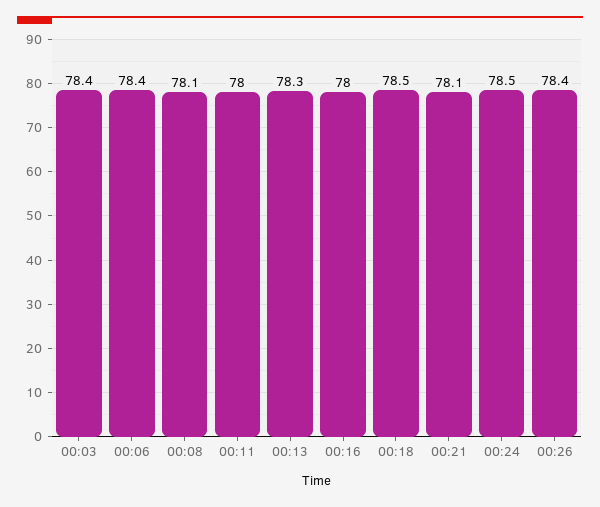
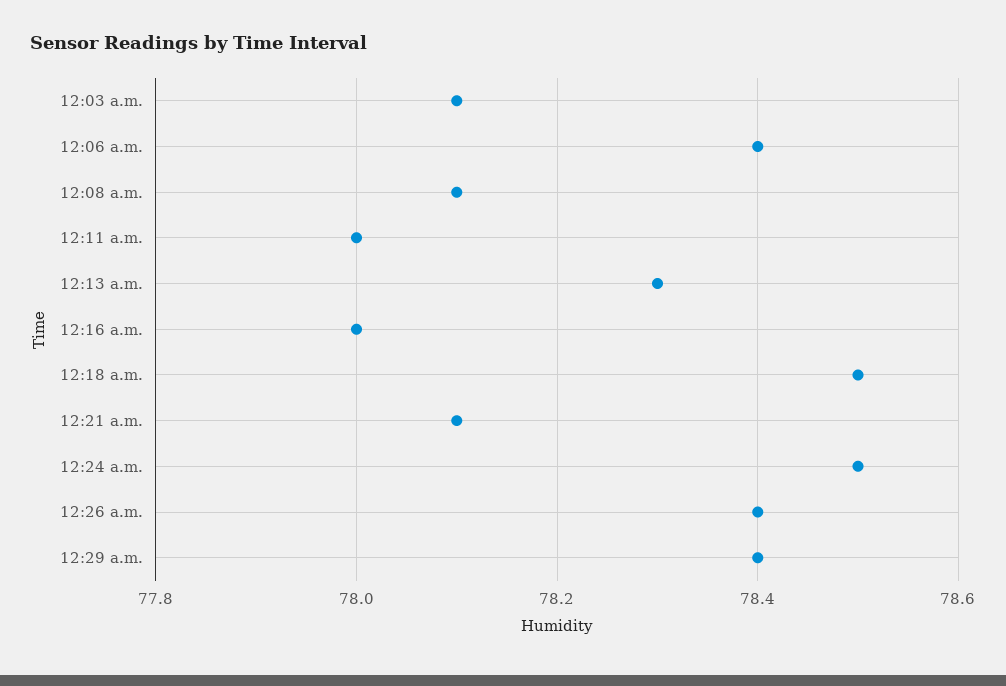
00:03: 78.4 -> 78.1
12:29 a.m.: none -> 78.4

